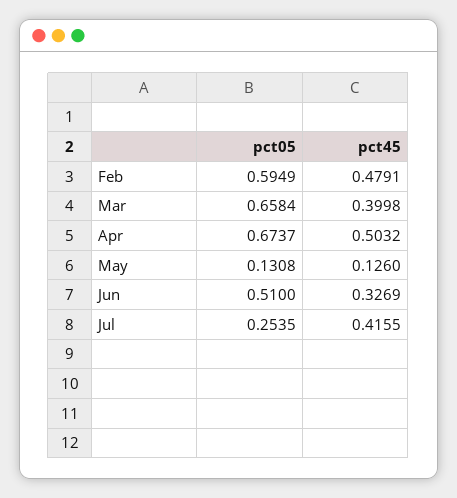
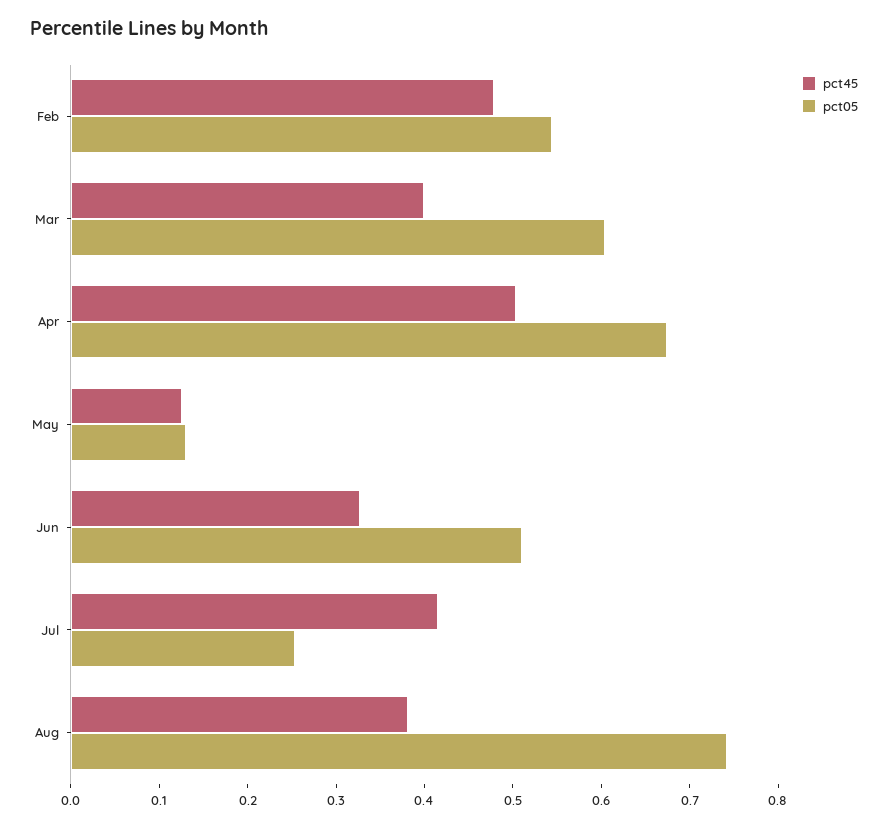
pct05, Feb: 0.5949 -> 0.54
pct05, Mar: 0.6584 -> 0.6
pct45, Aug: none -> 0.38
pct05, Aug: none -> 0.74

